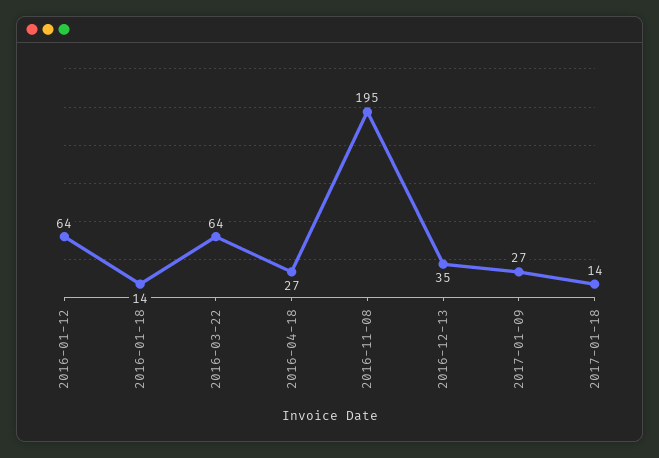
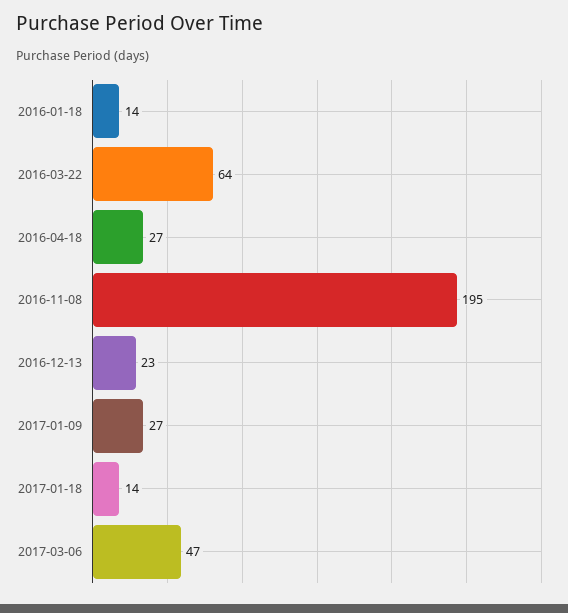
2016-01-12: 64 -> none
2016-12-13: 35 -> 23
2017-03-06: none -> 47

